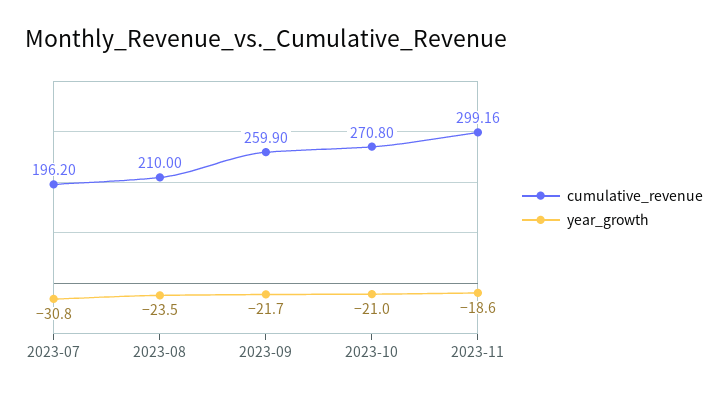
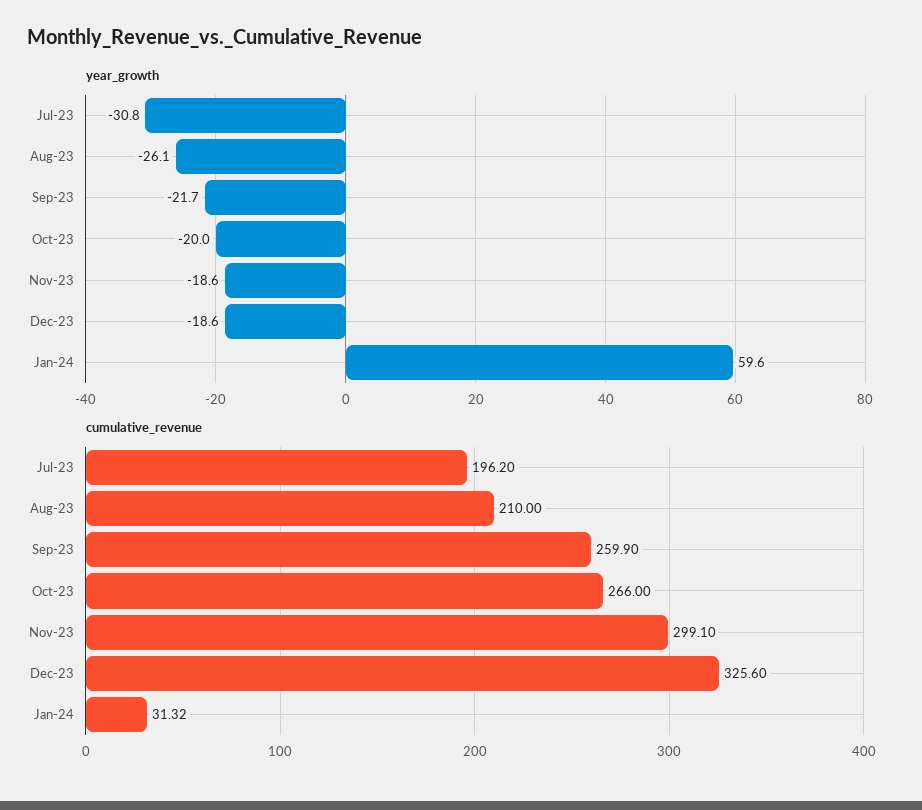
year_growth, 2023-08: -23.5 -> -26.1
cumulative_revenue, 2023-10: 270.8 -> 266
year_growth, 2023-10: -21 -> -20
cumulative_revenue, 2023-11: 299.16 -> 299.1
year_growth, Dec-23: none -> -18.6
year_growth, Jan-24: none -> 59.6
cumulative_revenue, Dec-23: none -> 325.6
cumulative_revenue, Jan-24: none -> 31.32

